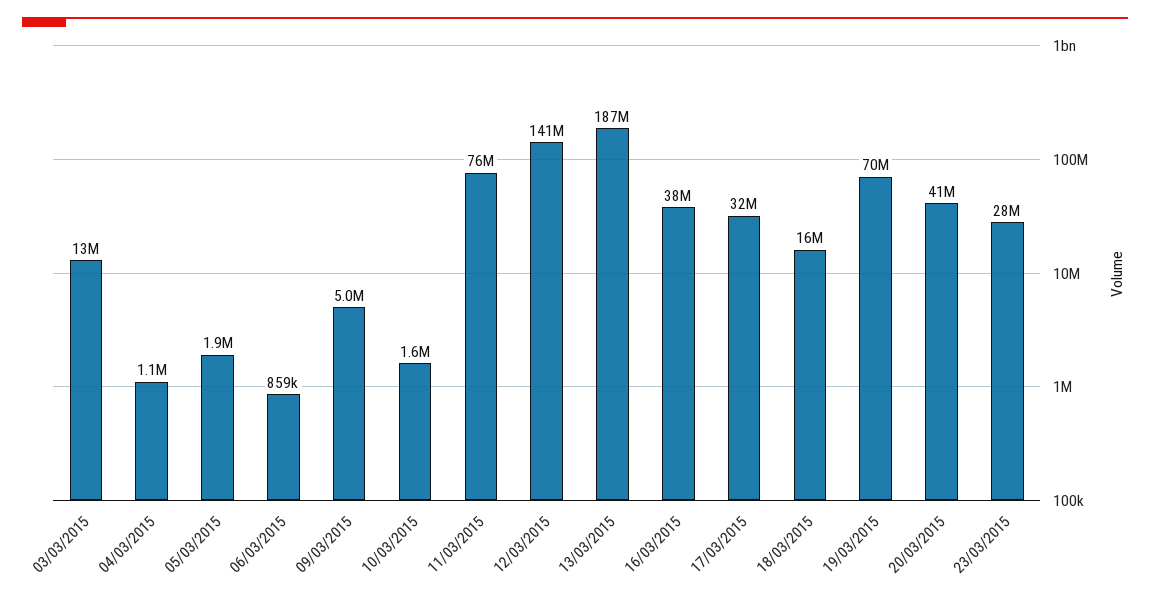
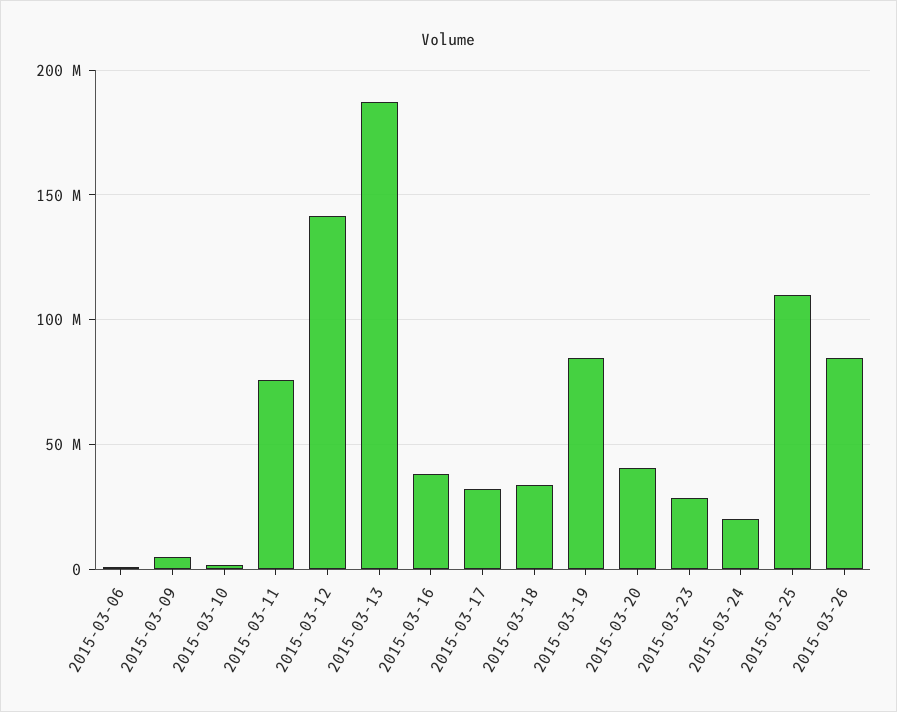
03/03/2015: 13000000 -> none
04/03/2015: 1100000 -> none
05/03/2015: 1900000 -> none
18/03/2015: 16000000 -> 35000000
19/03/2015: 70000000 -> 85000000
2015-03-24: none -> 20000000
2015-03-25: none -> 110000000
2015-03-26: none -> 85000000

